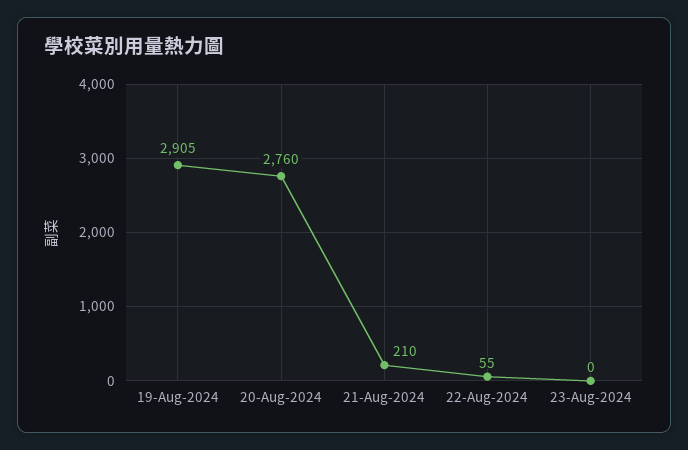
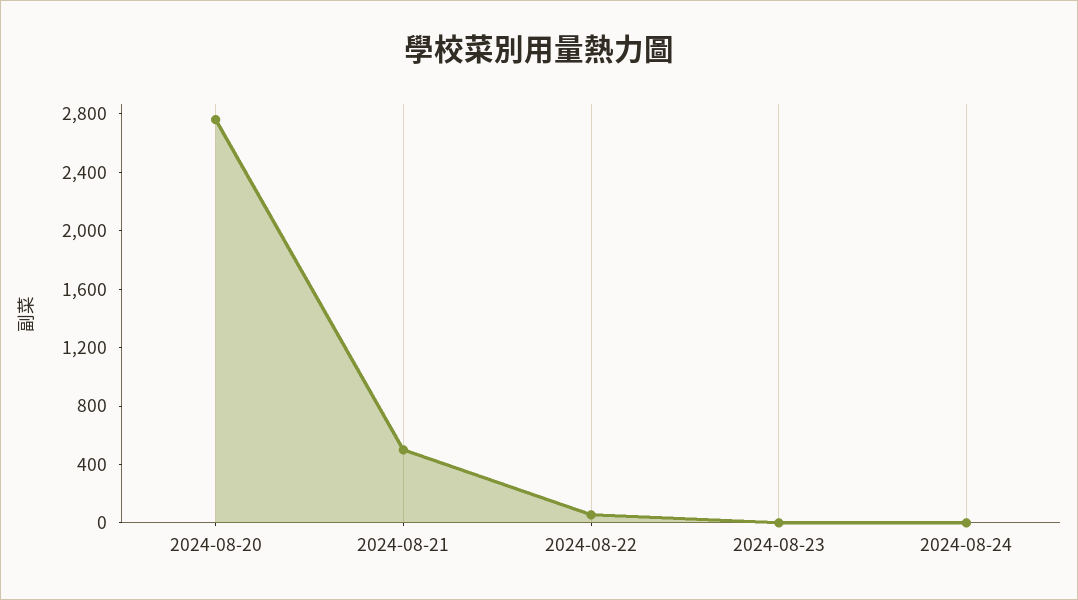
19-Aug-2024: 2905 -> none
21-Aug-2024: 210 -> 500
2024-08-24: none -> 0

